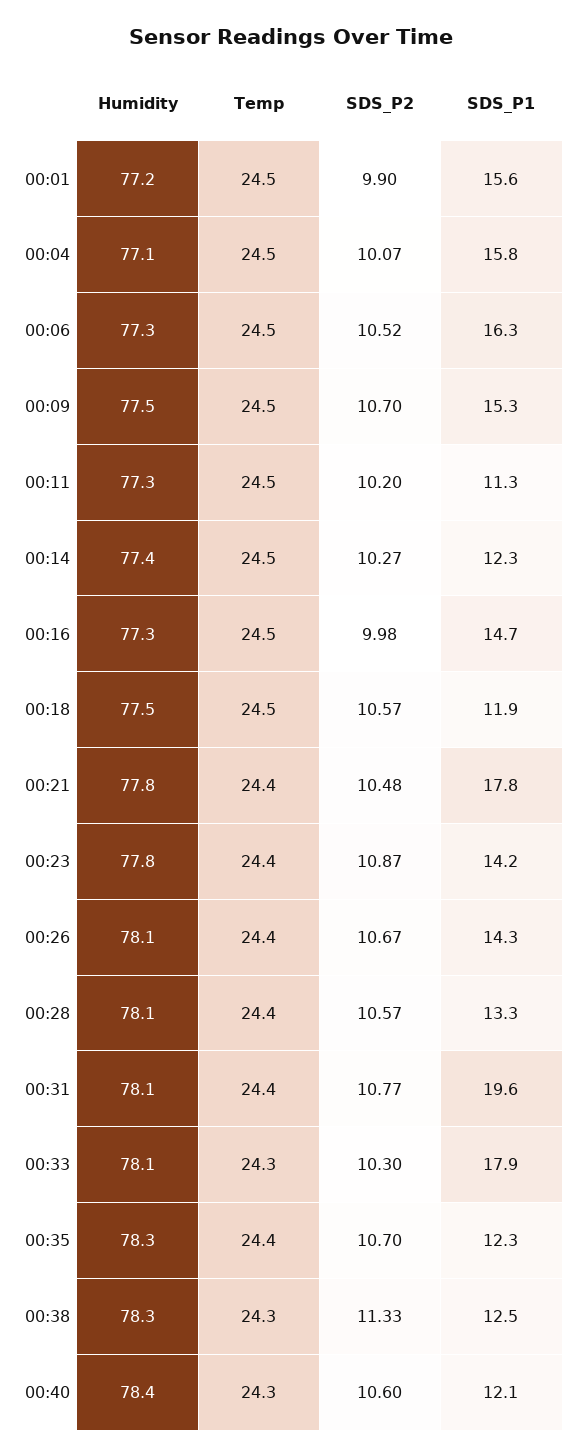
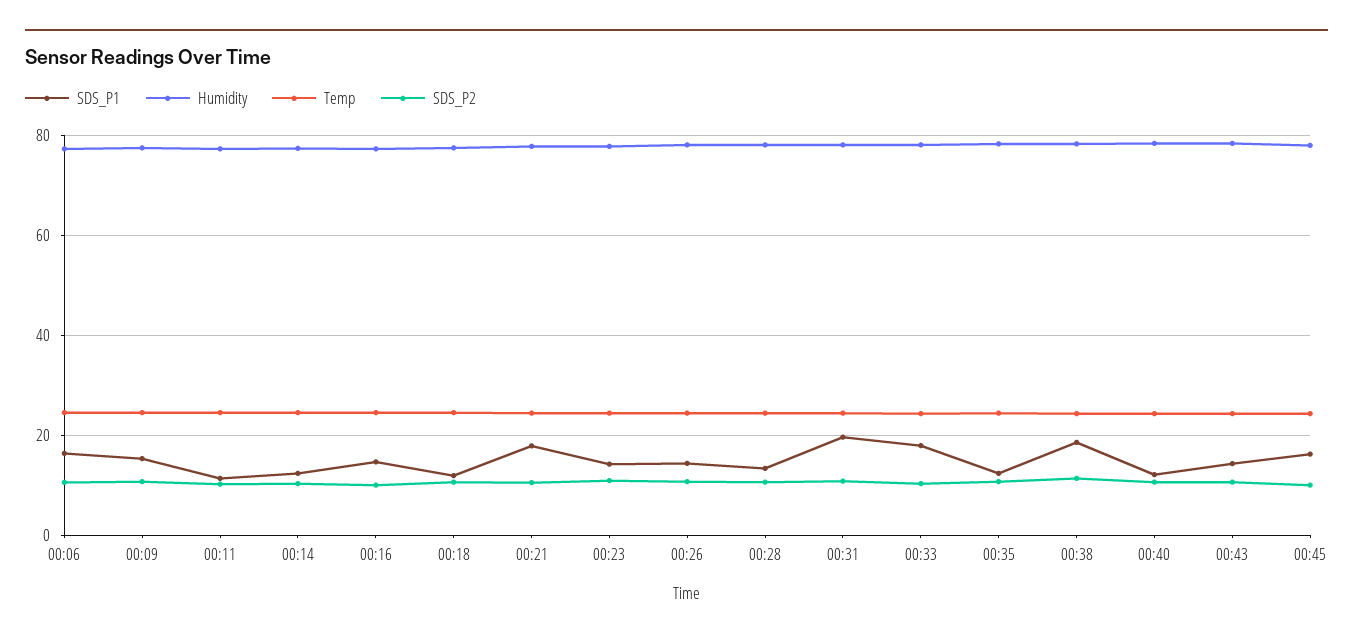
Humidity, 00:01: 77.2 -> none
Temp, 00:01: 24.5 -> none
SDS_P2, 00:01: 9.9 -> none
SDS_P1, 00:01: 15.6 -> none
Humidity, 00:04: 77.1 -> none
Temp, 00:04: 24.5 -> none
SDS_P2, 00:04: 10.07 -> none
SDS_P1, 00:04: 15.8 -> none
SDS_P1, 00:38: 12.5 -> 18
SDS_P1, 00:43: none -> 14
Humidity, 00:43: none -> 78
Temp, 00:43: none -> 24
SDS_P2, 00:43: none -> 10
SDS_P1, 00:45: none -> 16
Humidity, 00:45: none -> 78
Temp, 00:45: none -> 24
SDS_P2, 00:45: none -> 10

